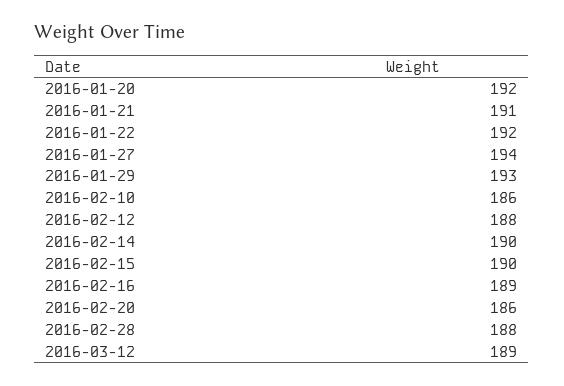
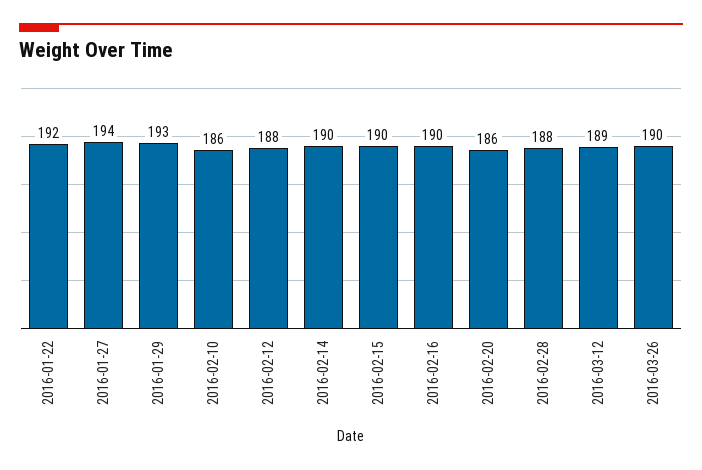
2016-01-20: 192 -> none
2016-01-21: 191 -> none
2016-02-16: 189 -> 190
2016-03-26: none -> 190

